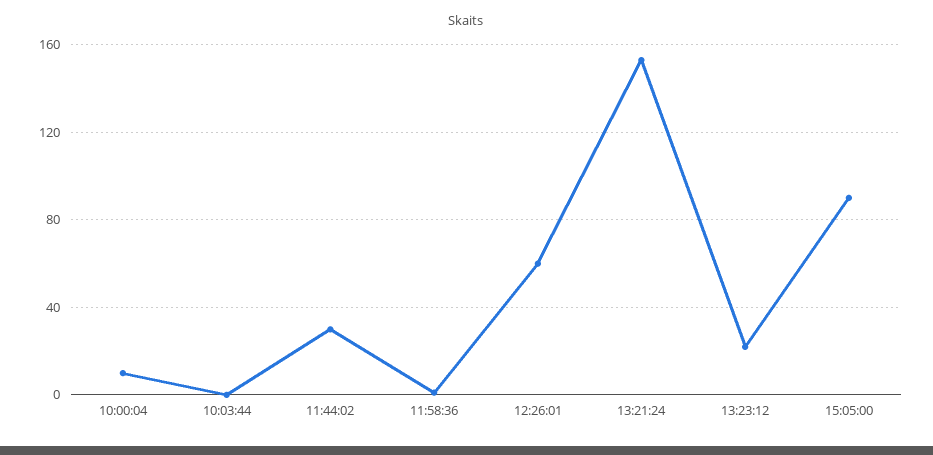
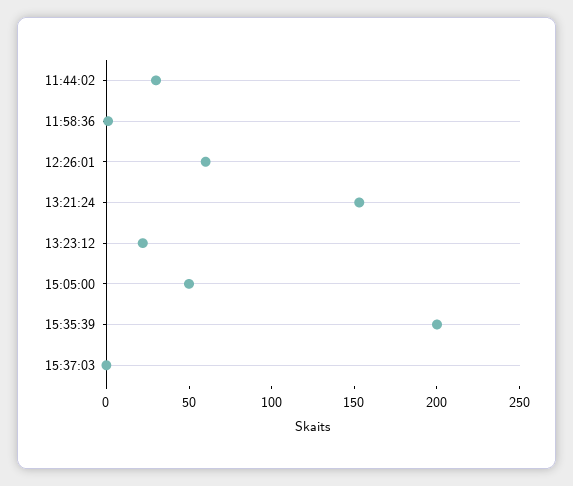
10:00:04: 10 -> none
10:03:44: 0 -> none
15:05:00: 90 -> 50
15:35:39: none -> 200
15:37:03: none -> 0

